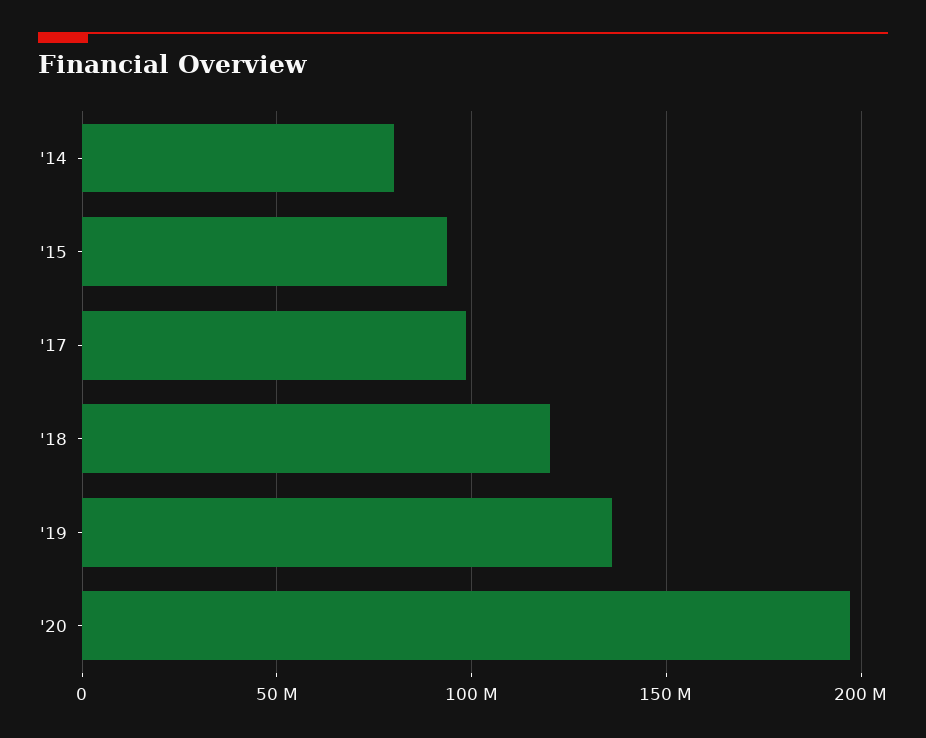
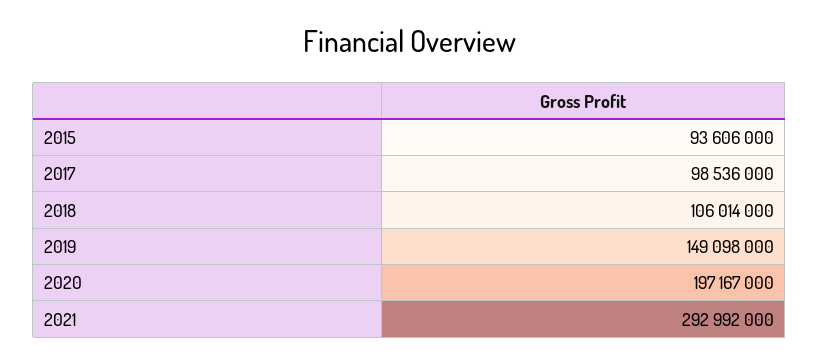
'14: 80000000 -> none
'18: 120000000 -> 106014000
'19: 135000000 -> 149098000
2021: none -> 292992000

